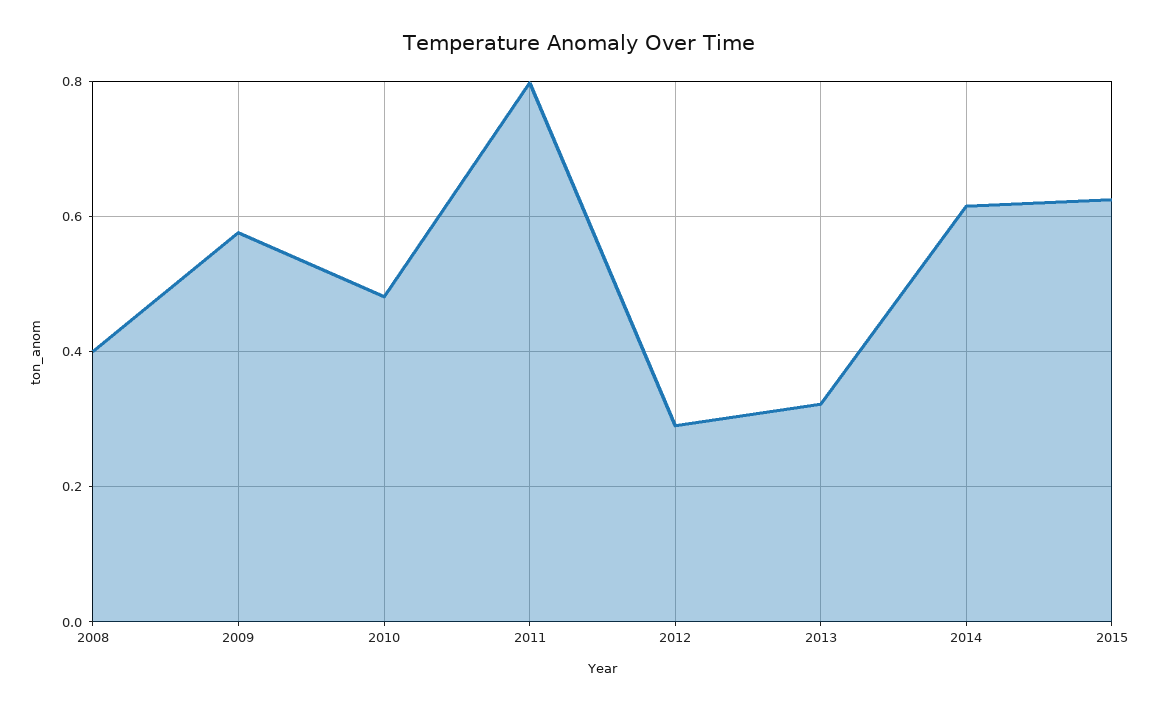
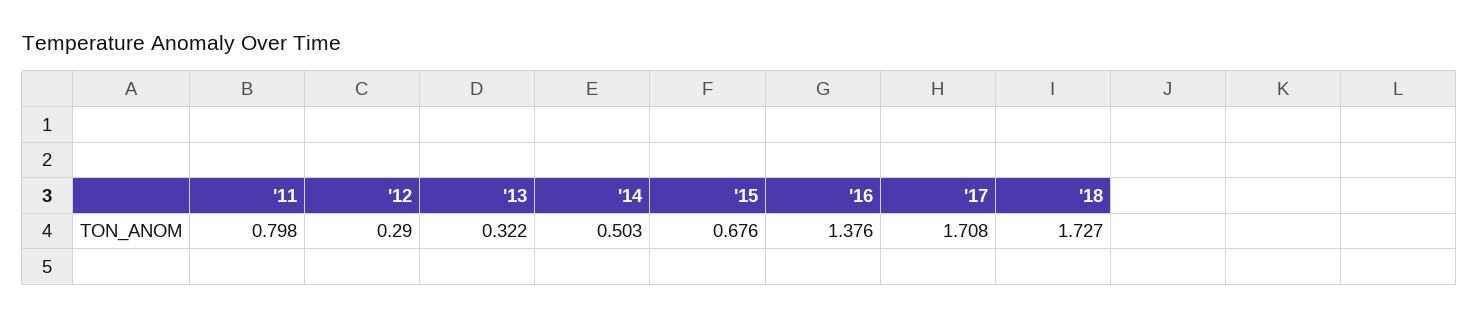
2008: 0.4 -> none
2009: 0.58 -> none
2010: 0.48 -> none
2014: 0.62 -> 0.503
2015: 0.62 -> 0.676
'16: none -> 1.376
'17: none -> 1.708
'18: none -> 1.727

